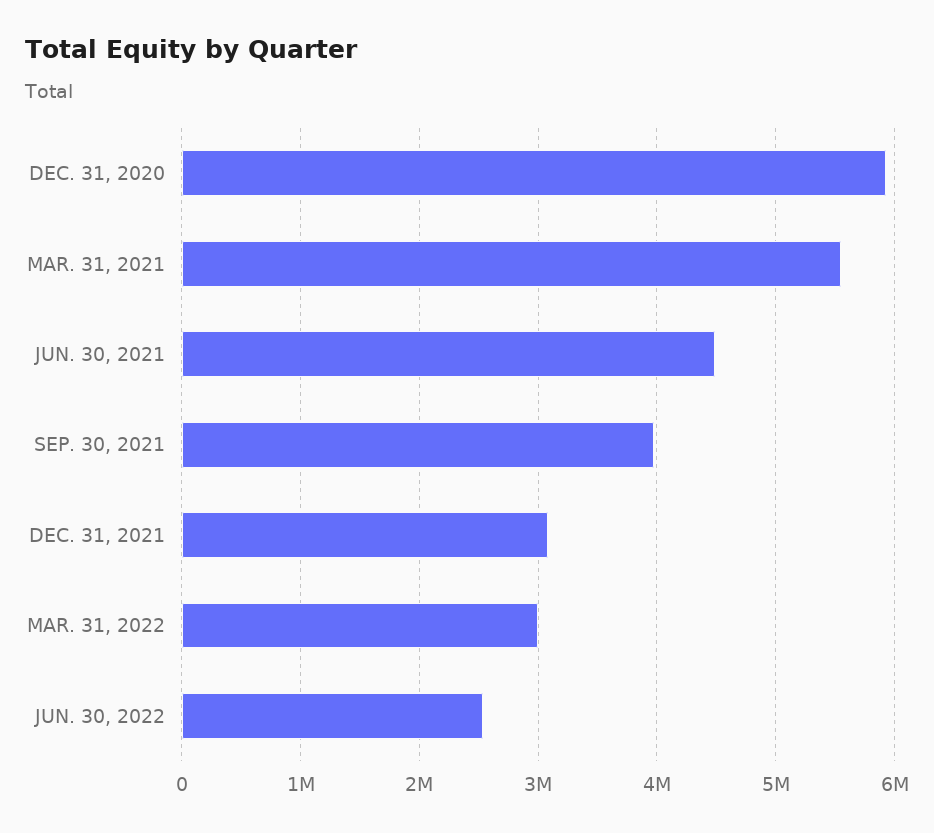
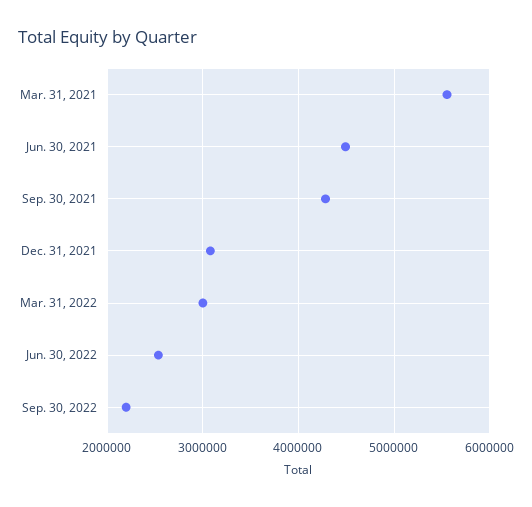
DEC. 31, 2020: 5900000 -> none
SEP. 30, 2021: 4000000 -> 4300000
Sep. 30, 2022: none -> 2200000

